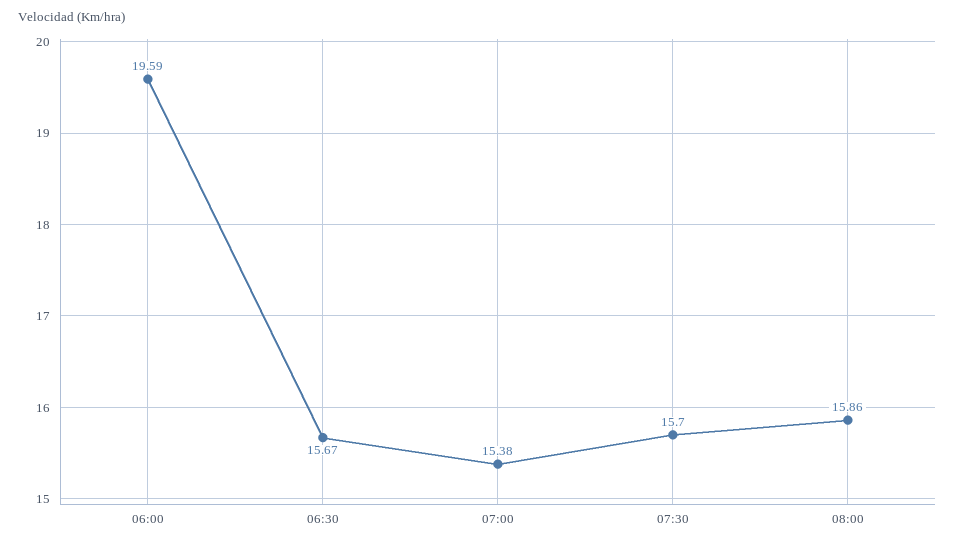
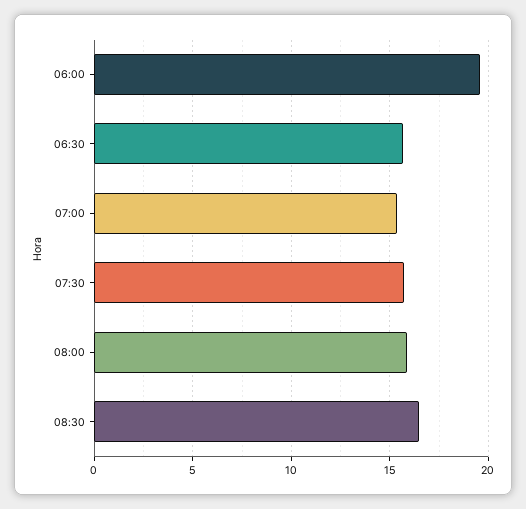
08:30: none -> 16.5

